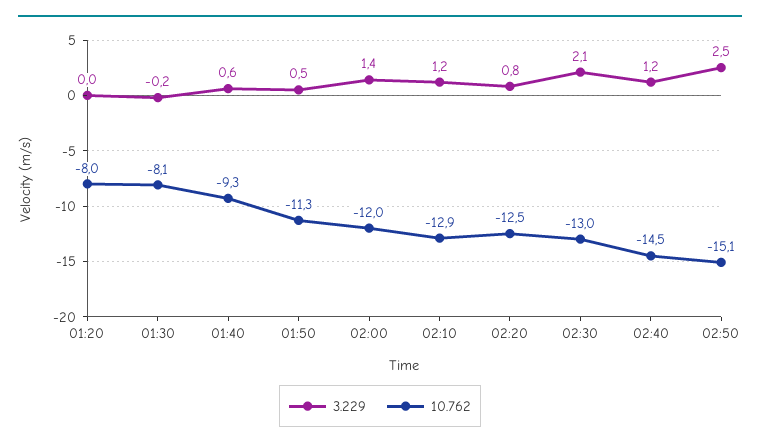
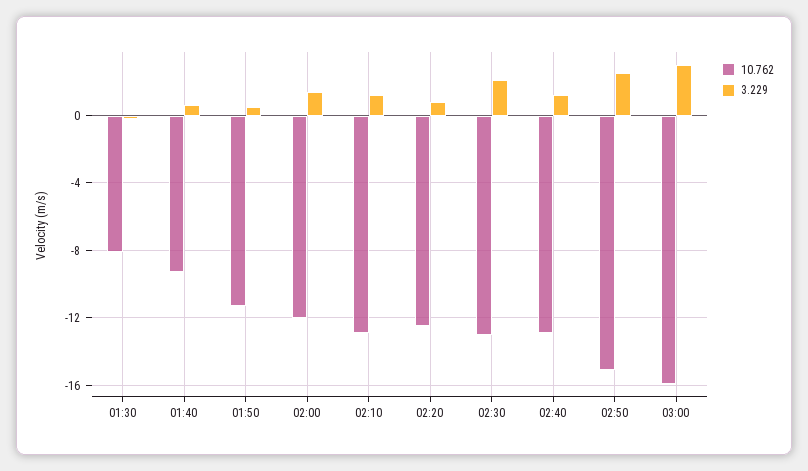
3.229, 01:20: 0 -> none
10.762, 01:20: -8 -> none
10.762, 02:40: -14.5 -> -13
10.762, 03:00: none -> -16
3.229, 03:00: none -> 3

